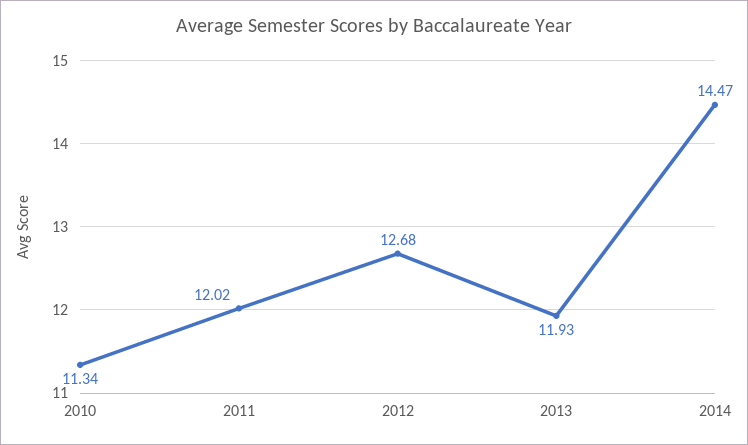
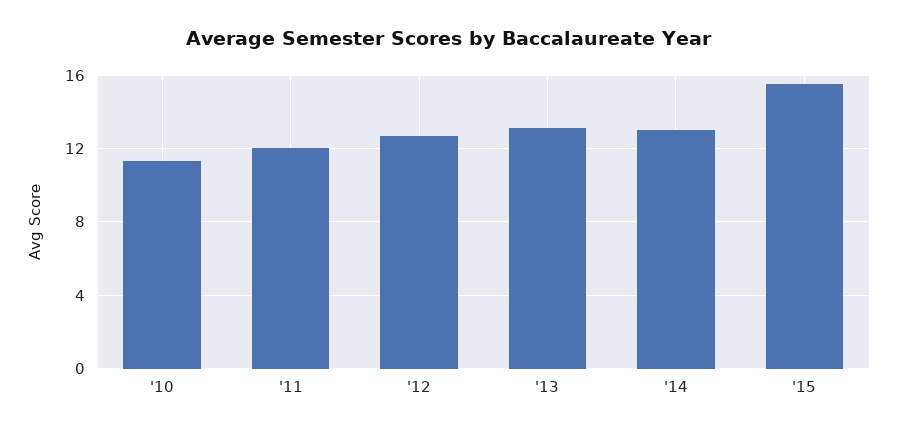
2013: 11.93 -> 13
2014: 14.47 -> 13
'15: none -> 15.5

